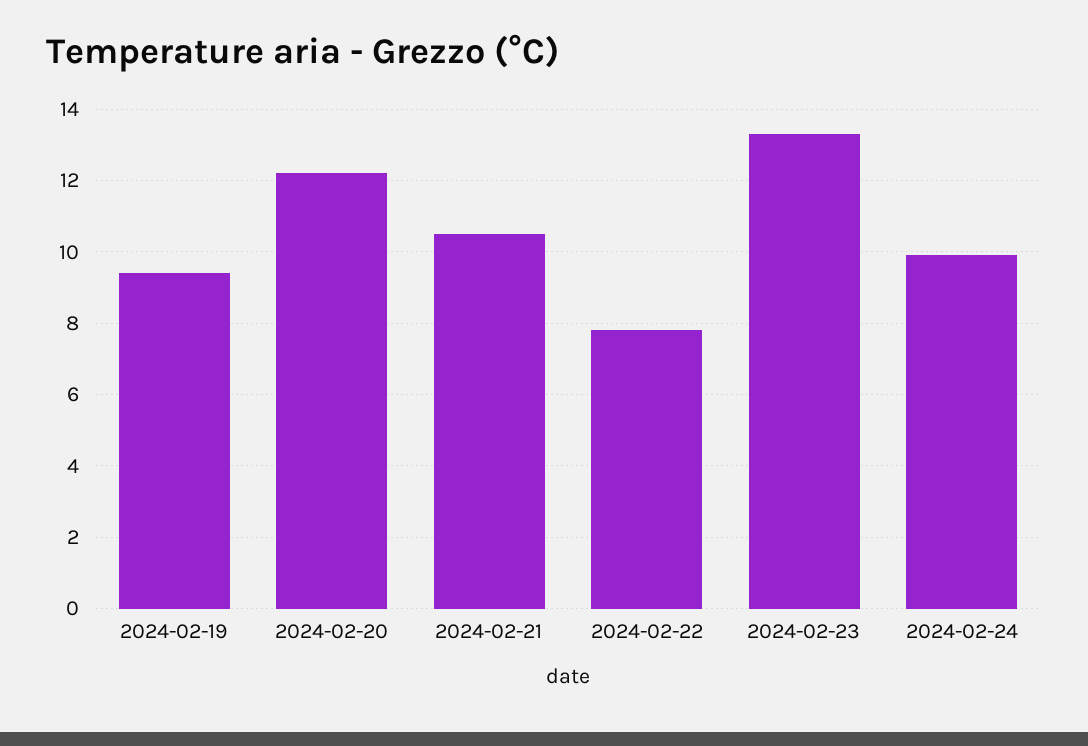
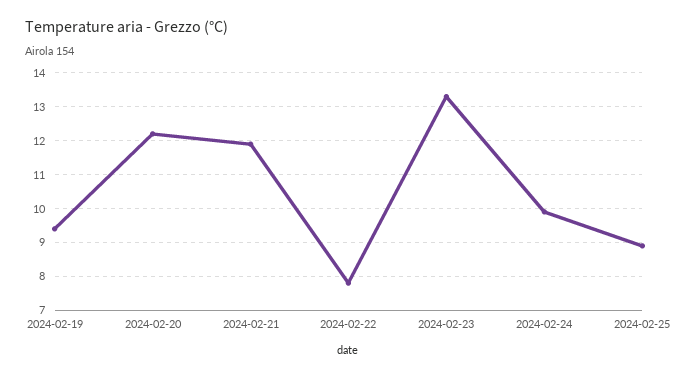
2024-02-21: 10.5 -> 12
2024-02-25: none -> 9

